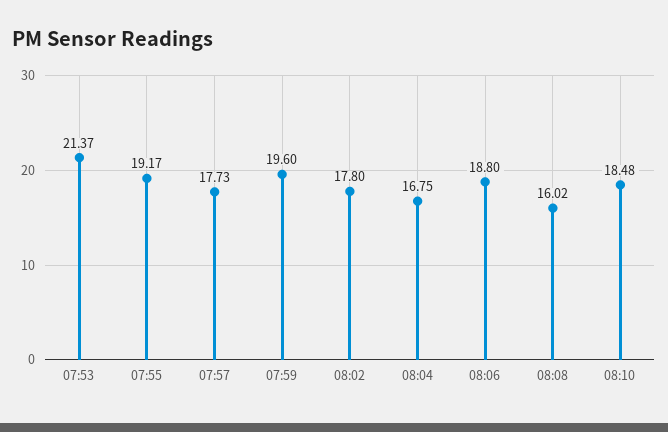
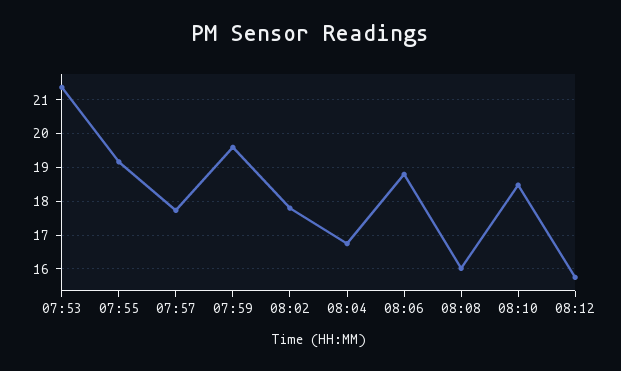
08:12: none -> 15.8

